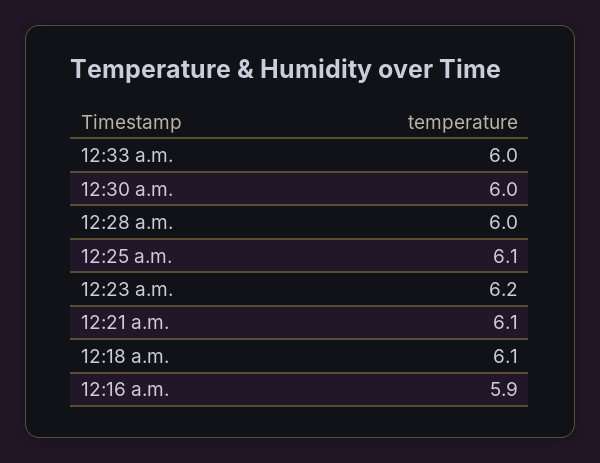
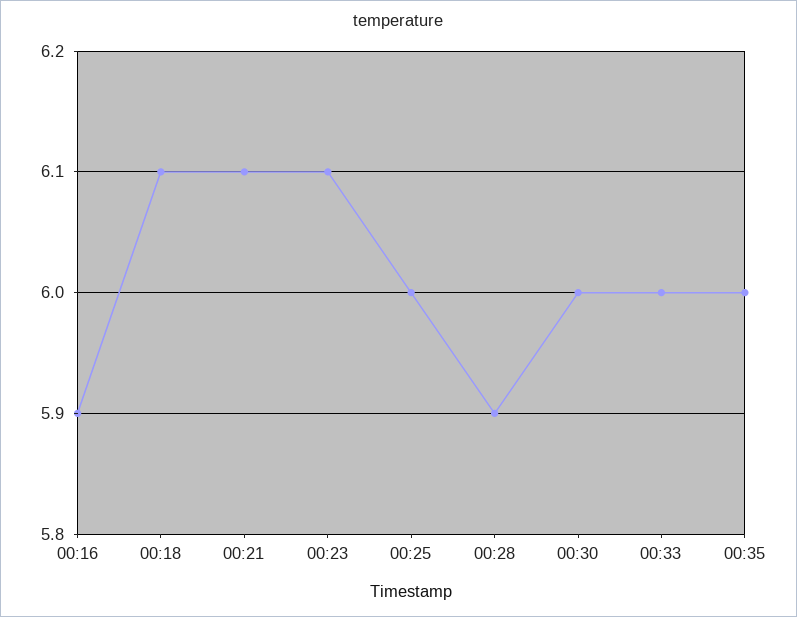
12:28 a.m.: 6 -> 5.9
12:25 a.m.: 6.1 -> 6
12:23 a.m.: 6.2 -> 6.1
00:35: none -> 6

